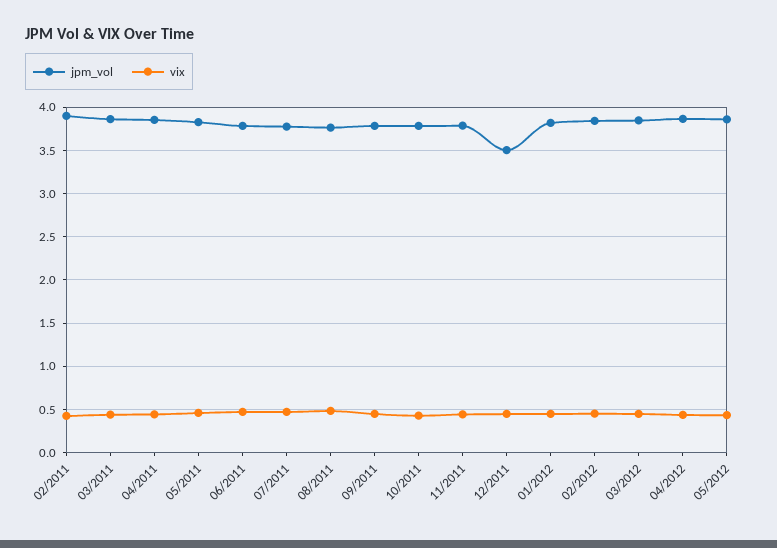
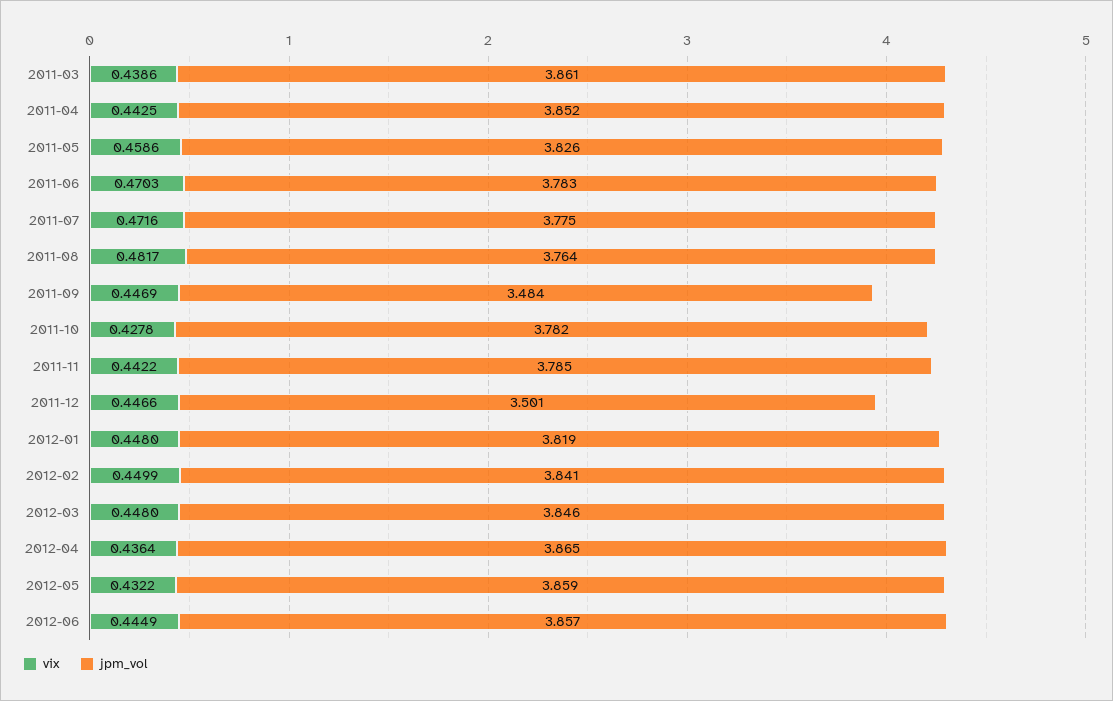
jpm_vol, 02/2011: 3.9 -> none
vix, 02/2011: 0.4 -> none
jpm_vol, 09/2011: 3.8 -> 3.484
vix, 2012-06: none -> 0.4449
jpm_vol, 2012-06: none -> 3.857

